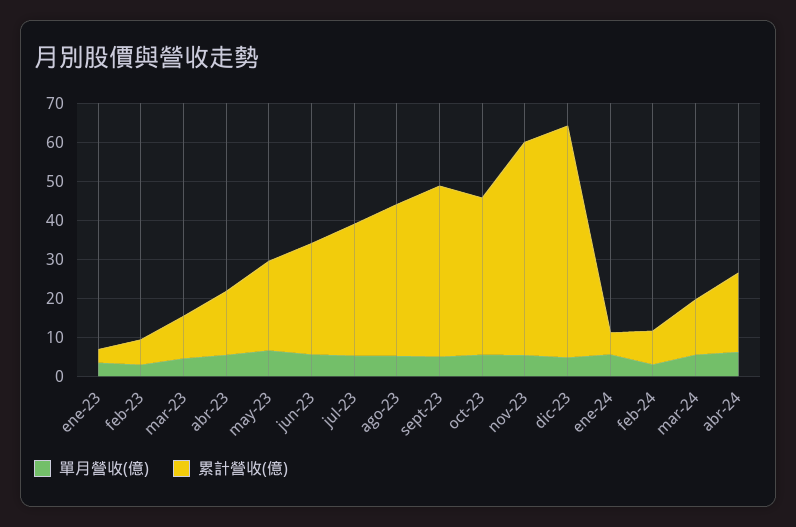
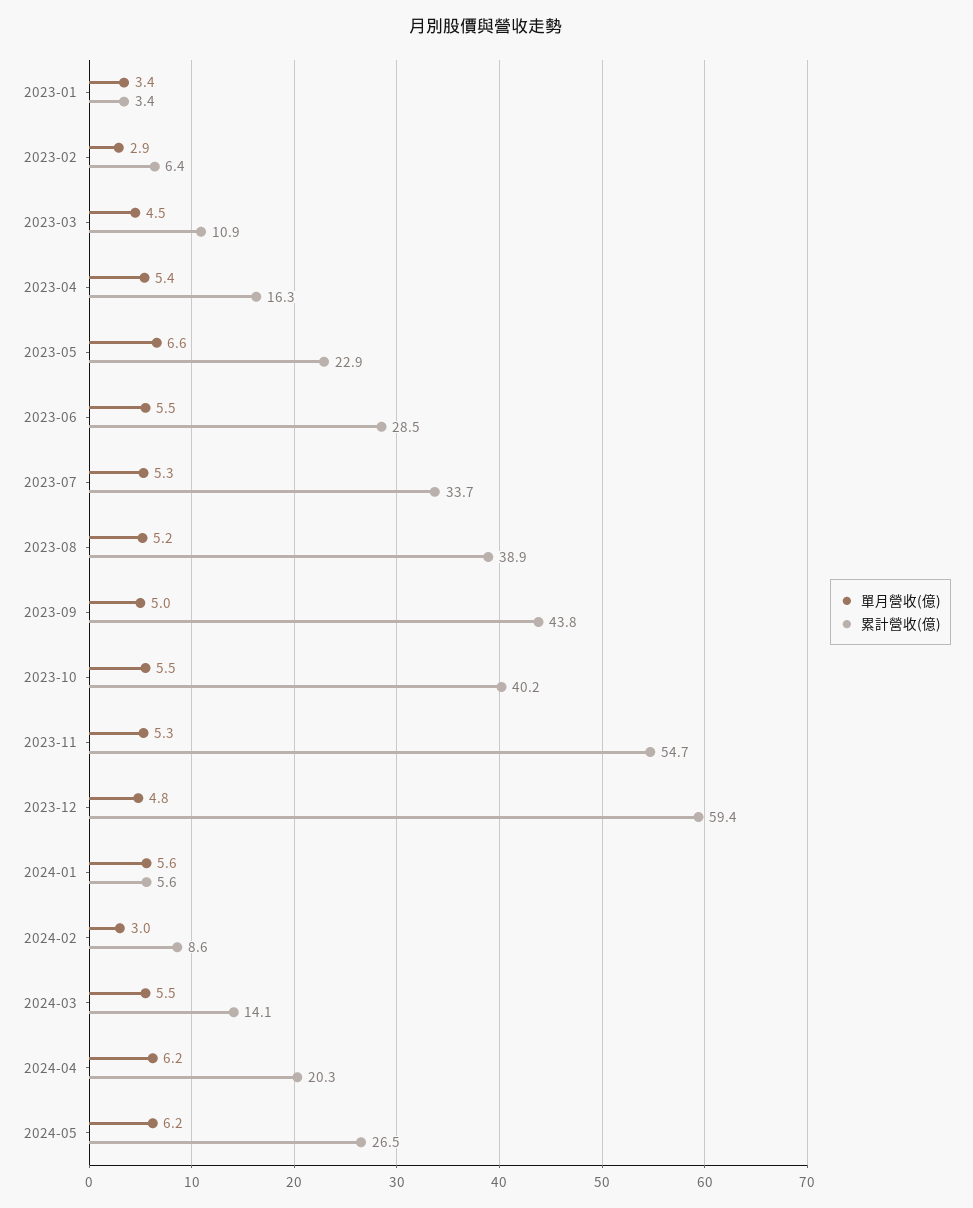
單月營收(億), 2024-05: none -> 6.2
累計營收(億), 2024-05: none -> 26.5

